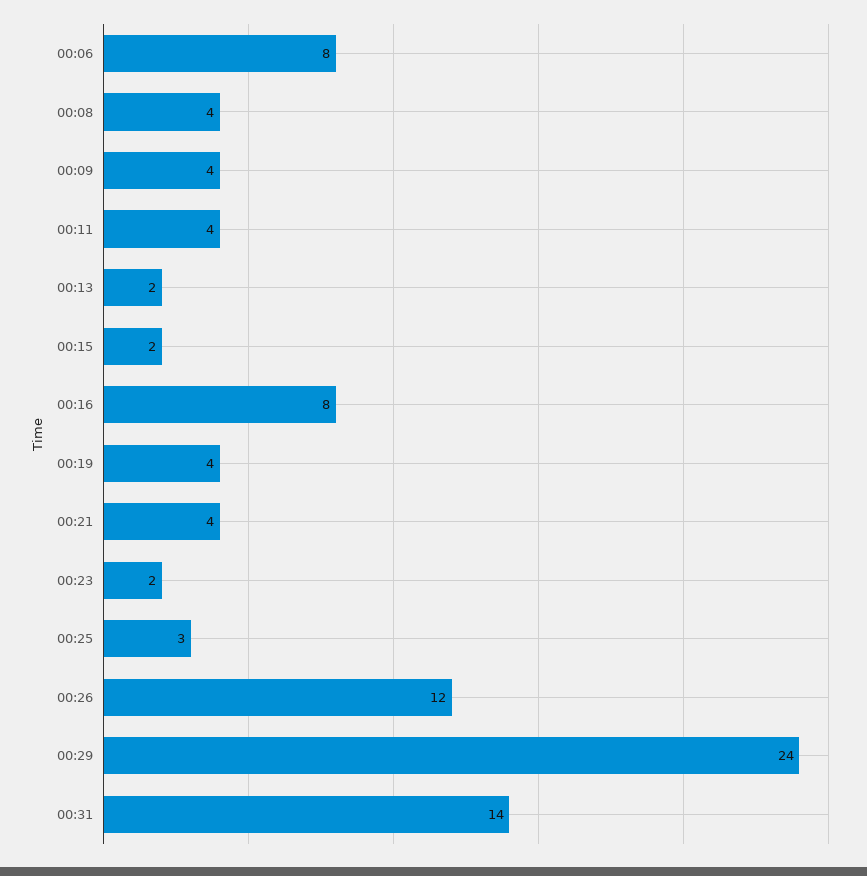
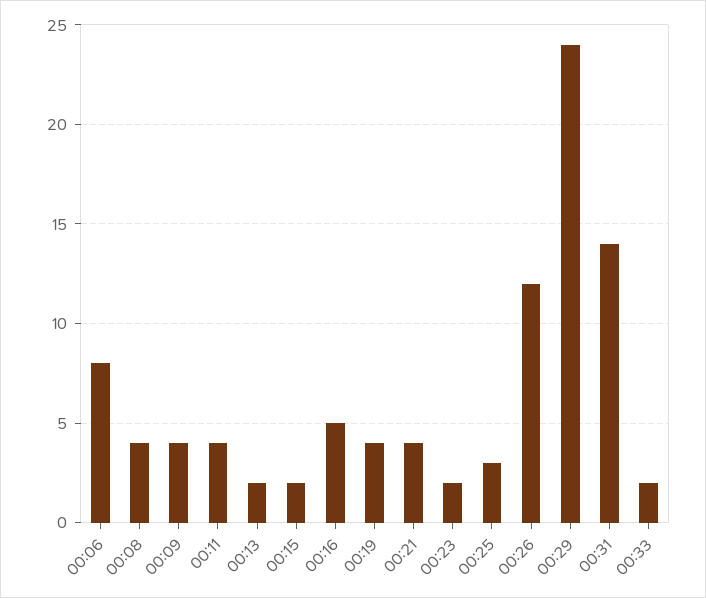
00:16: 8 -> 5
00:33: none -> 2

